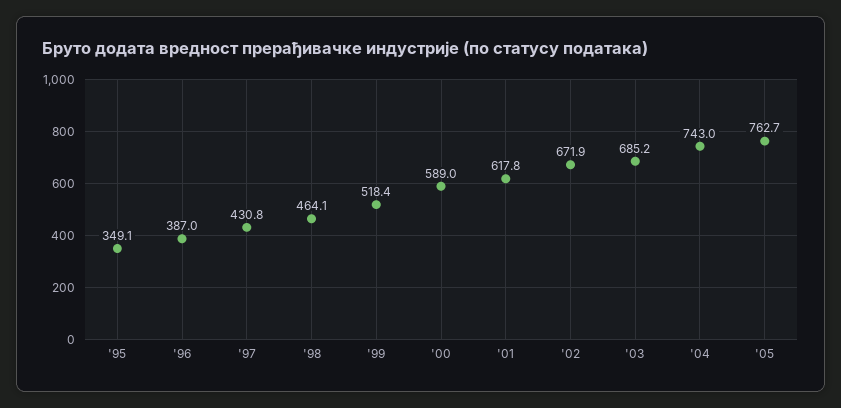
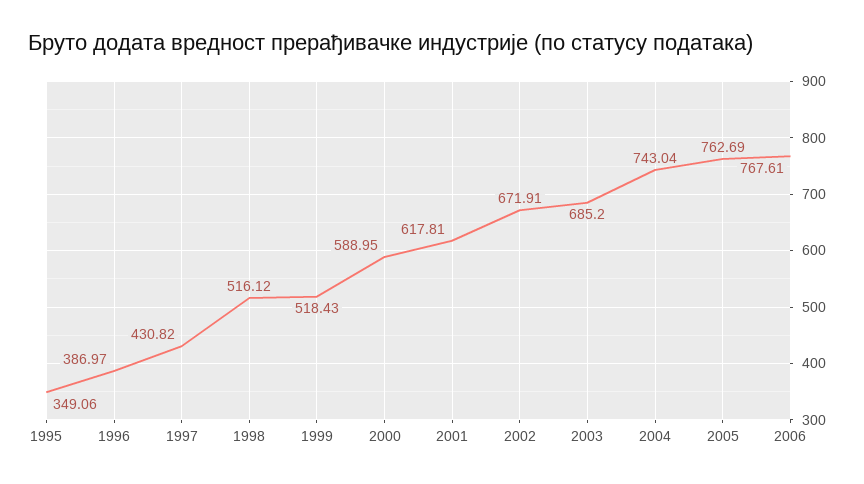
'98: 464.1 -> 516.12
2006: none -> 767.61

